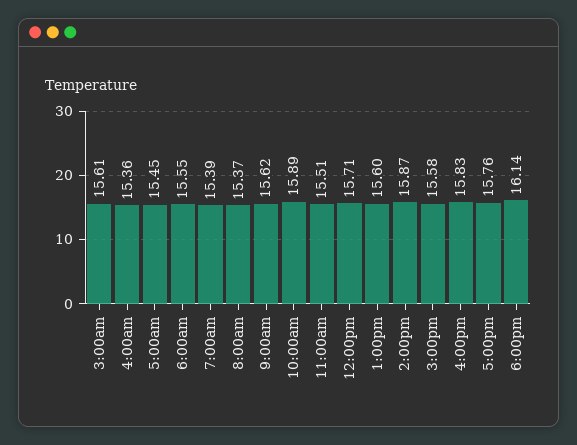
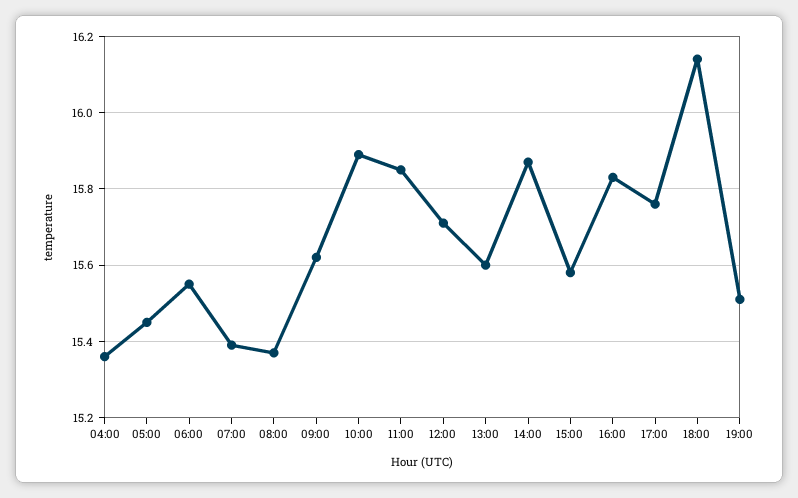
3:00am: 15.61 -> none
11:00am: 15.51 -> 15.85
19:00: none -> 15.5

